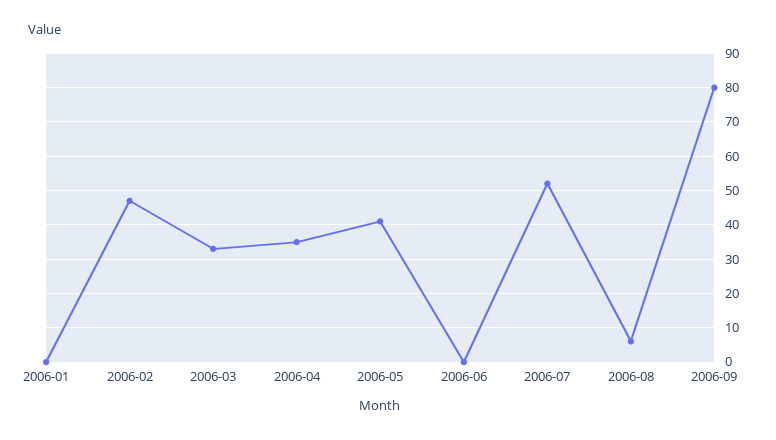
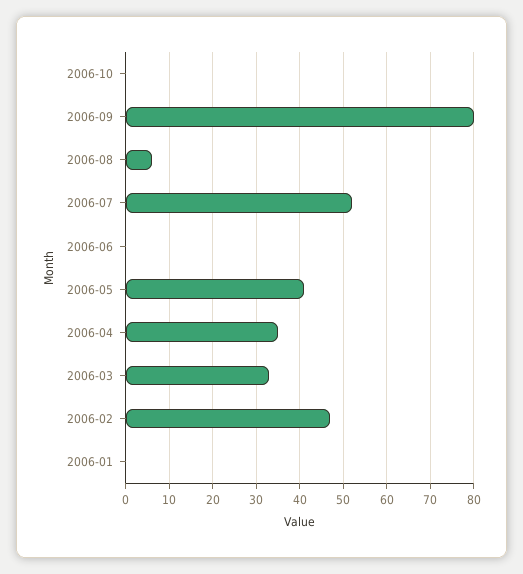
2006-10: none -> 0

